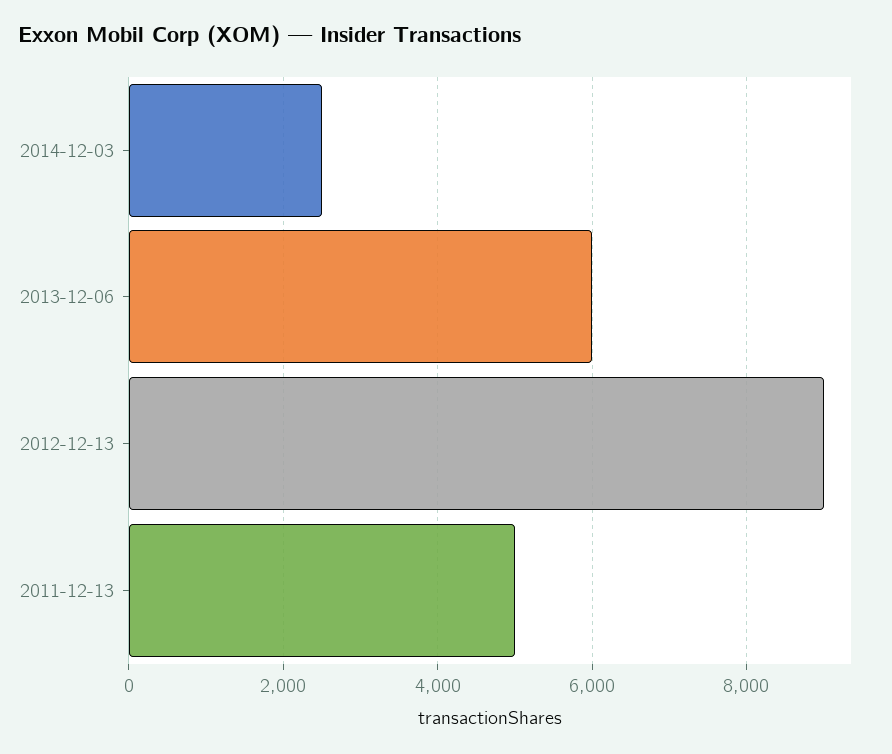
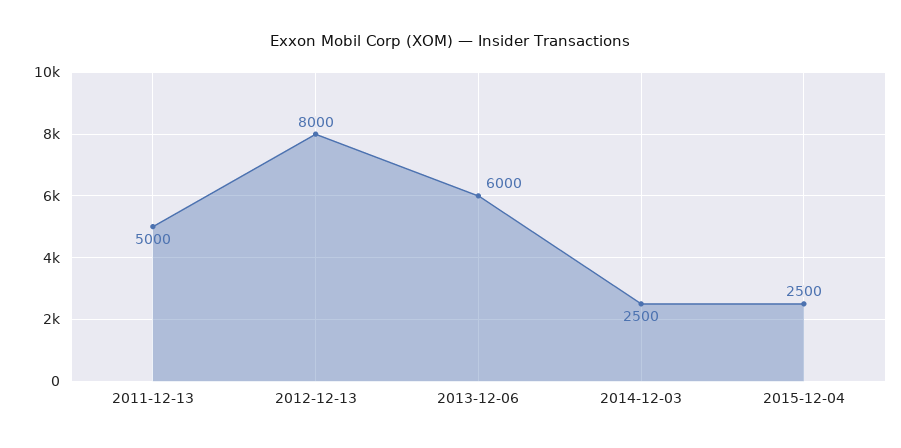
2012-12-13: 9000 -> 8000
2015-12-04: none -> 2500

